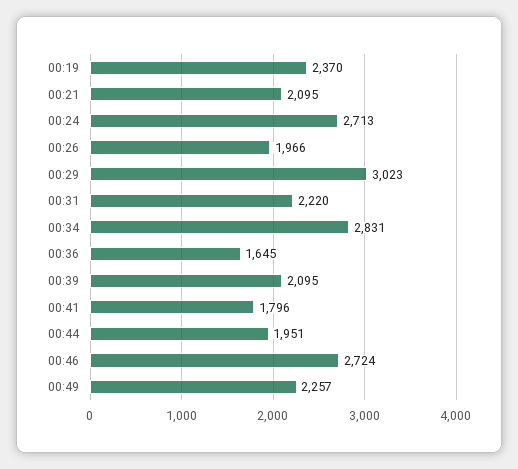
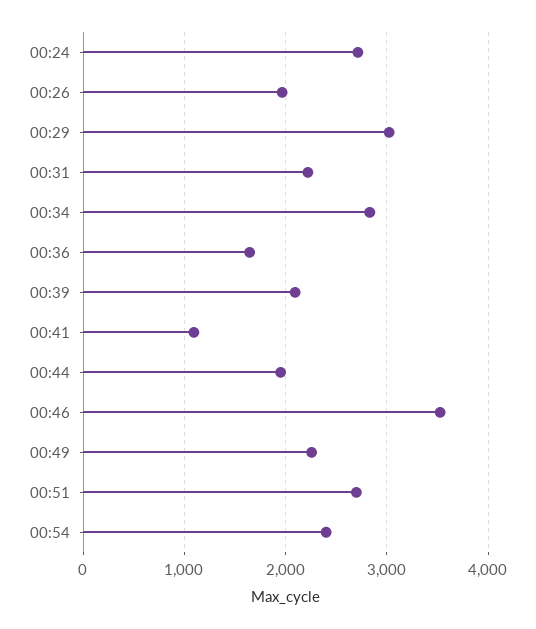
00:19: 2370 -> none
00:21: 2095 -> none
00:41: 1796 -> 1100
00:46: 2724 -> 3500
00:51: none -> 2700
00:54: none -> 2400

